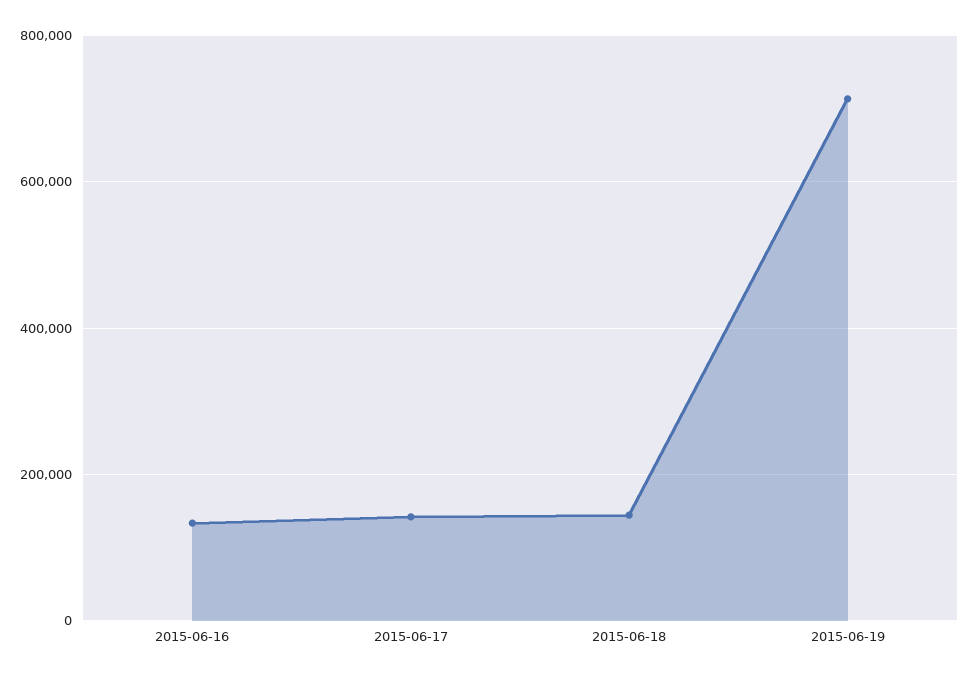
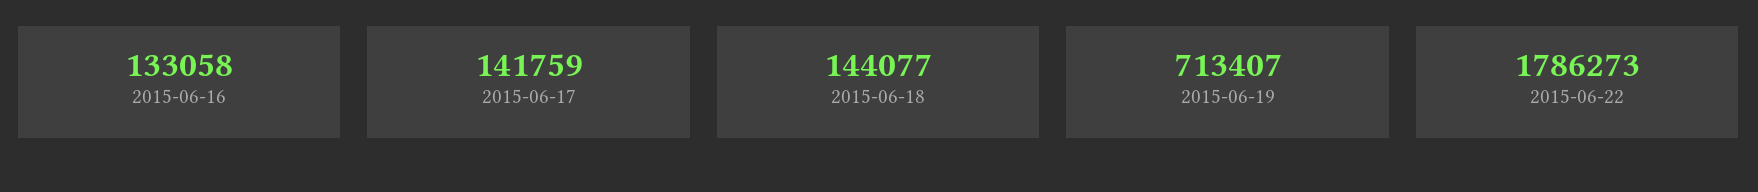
2015-06-22: none -> 1786273

